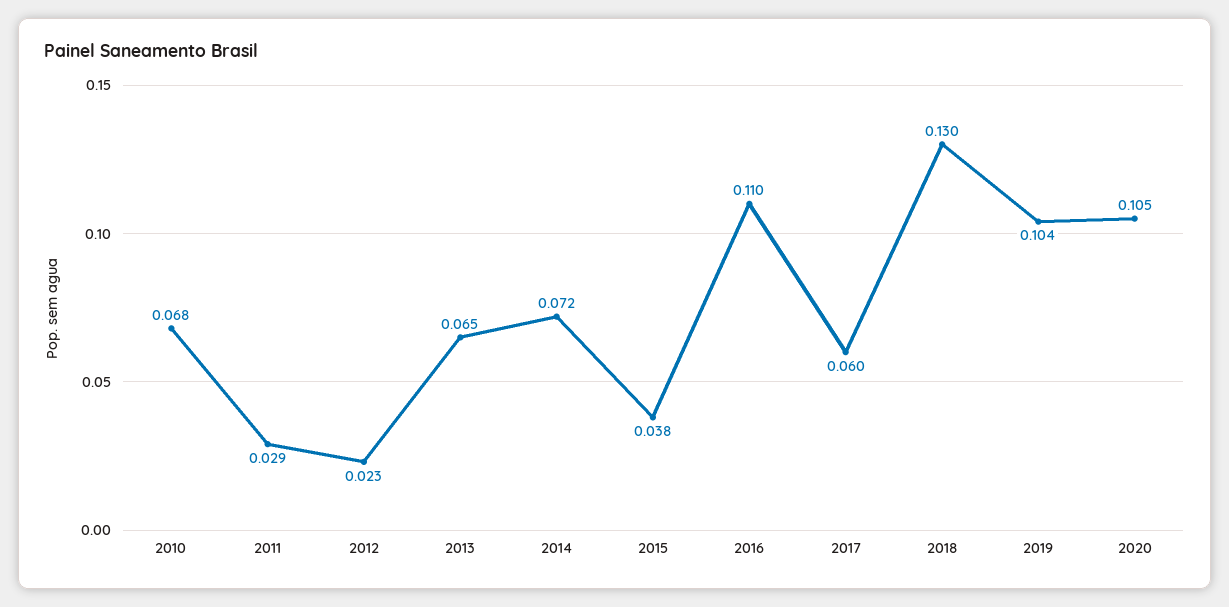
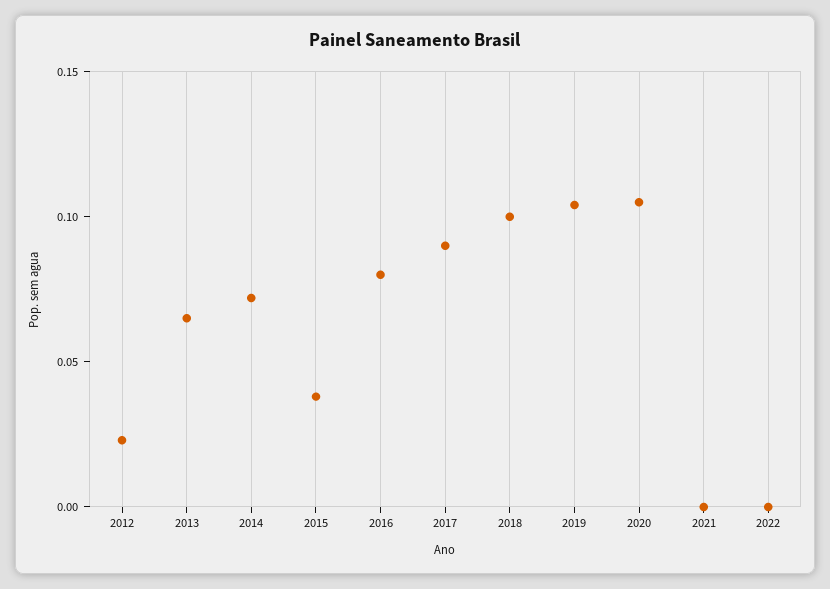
2010: 0.068 -> none
2011: 0.029 -> none
2016: 0.11 -> 0.08
2017: 0.06 -> 0.09
2018: 0.13 -> 0.1
2021: none -> 0
2022: none -> 0

